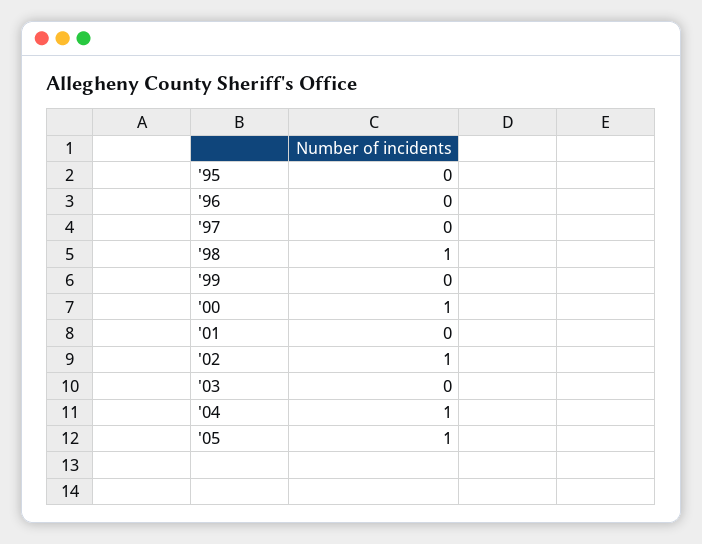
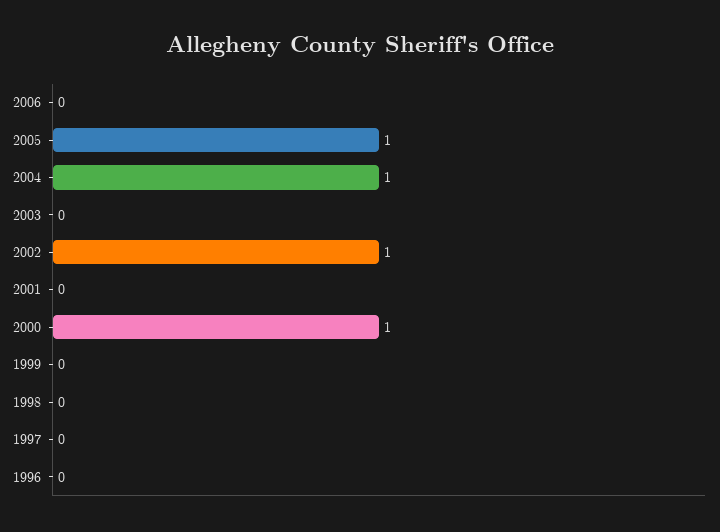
'95: 0 -> none
'98: 1 -> 0
2006: none -> 0

